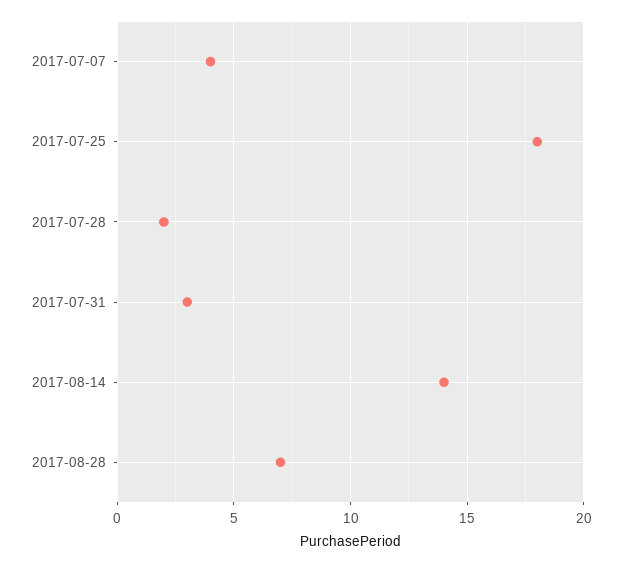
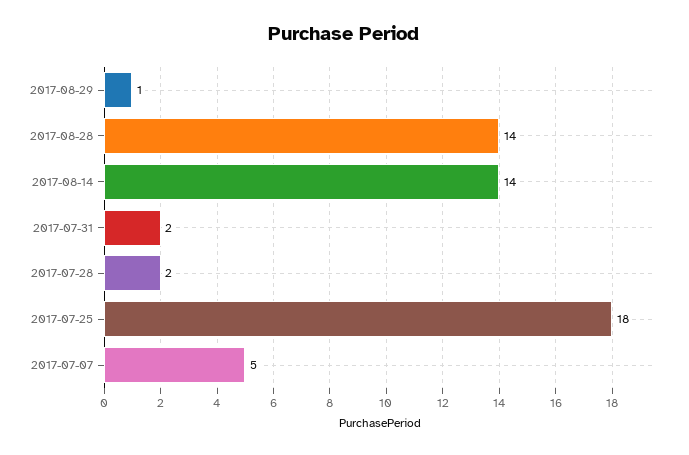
2017-07-07: 4 -> 5
2017-07-31: 3 -> 2
2017-08-28: 7 -> 14
2017-08-29: none -> 1

